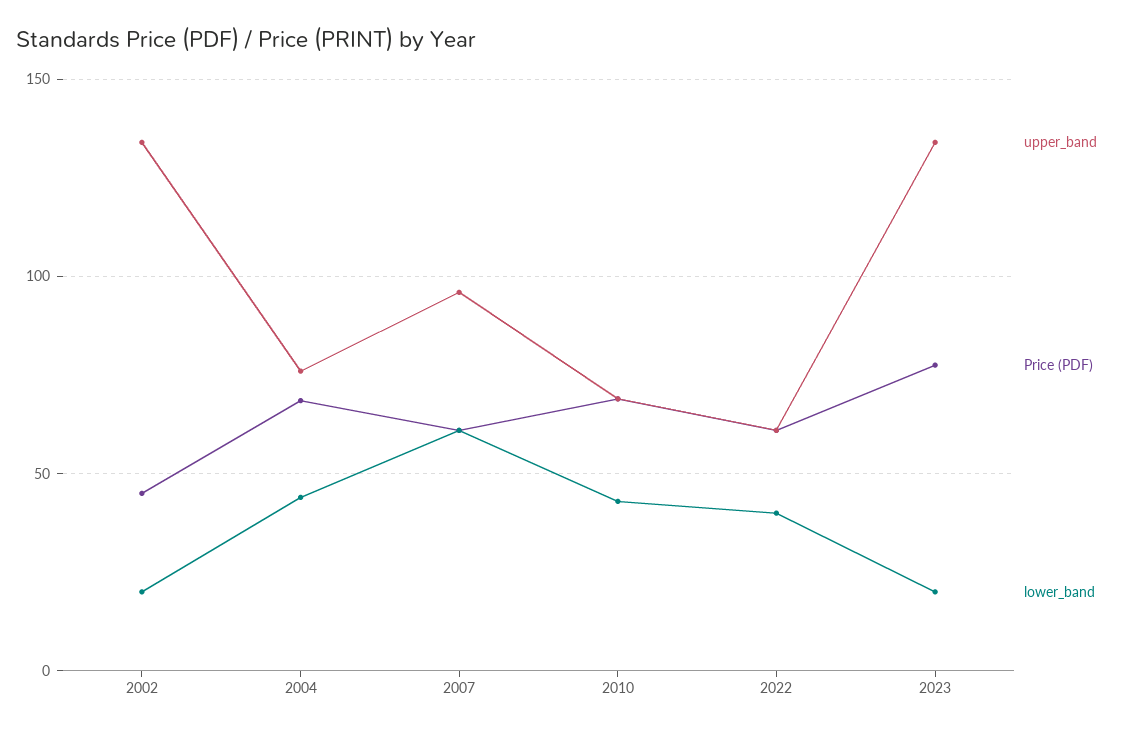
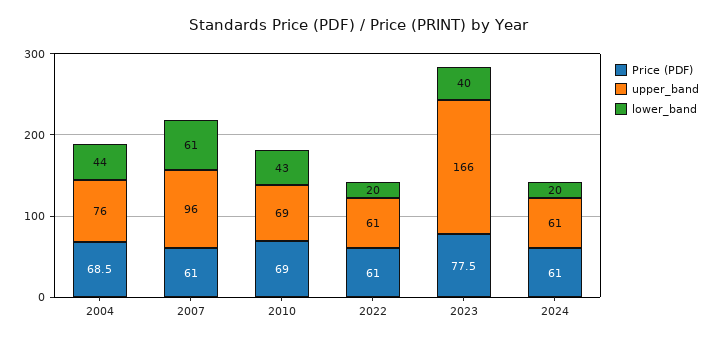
upper_band, 2002: 135 -> none
Price (PDF), 2002: 45 -> none
lower_band, 2002: 20 -> none
lower_band, 2022: 40 -> 20
upper_band, 2023: 135 -> 166
lower_band, 2023: 20 -> 40
Price (PDF), 2024: none -> 61
upper_band, 2024: none -> 61
lower_band, 2024: none -> 20

